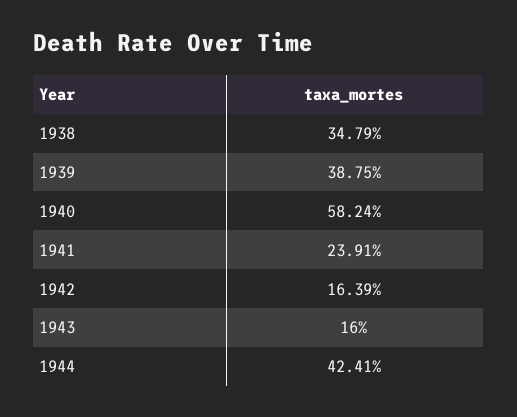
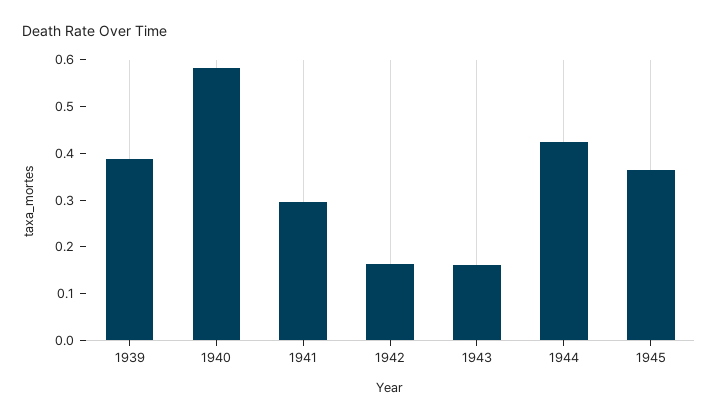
1938: 0.3479 -> none
1941: 0.2391 -> 0.3
1945: none -> 0.36

